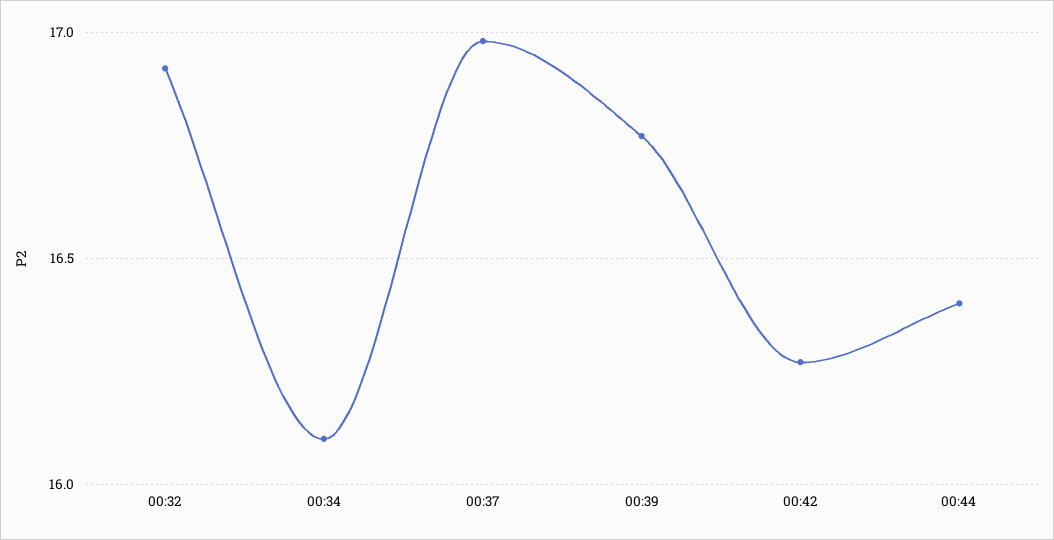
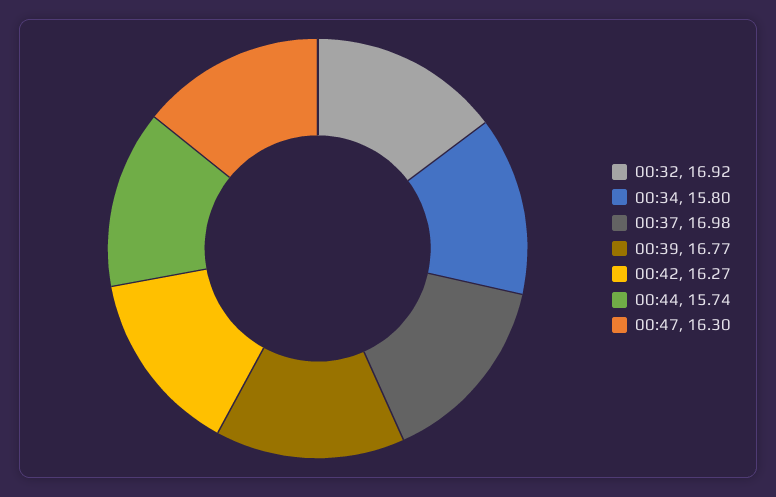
00:34: 16.1 -> 15.8
00:44: 16.4 -> 15.74
00:47: none -> 16.3

